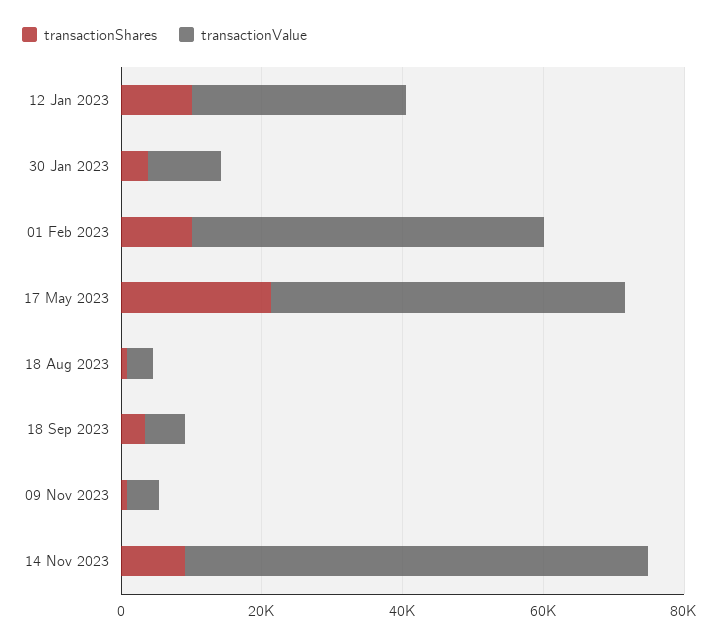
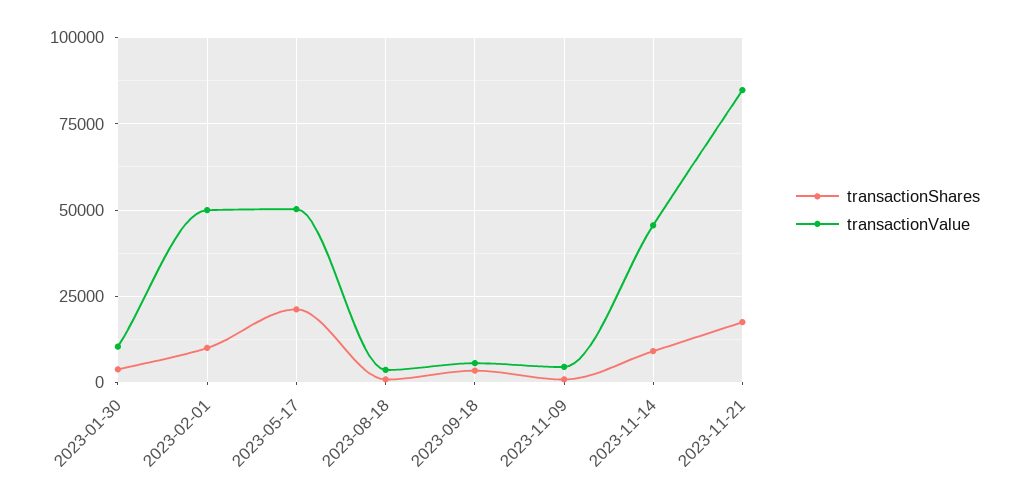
transactionShares, 12 Jan 2023: 10000 -> none
transactionValue, 12 Jan 2023: 30000 -> none
transactionValue, 14 Nov 2023: 65000 -> 45000
transactionShares, 2023-11-21: none -> 17500
transactionValue, 2023-11-21: none -> 85000

